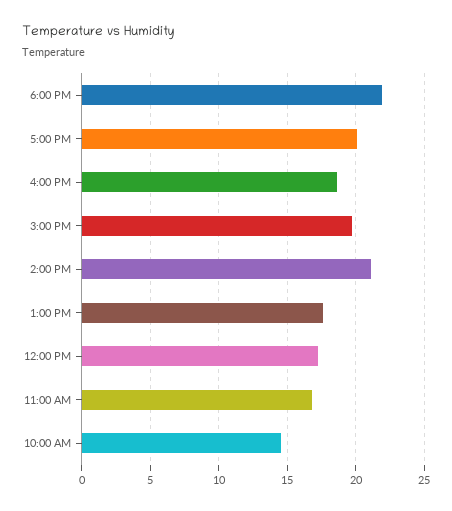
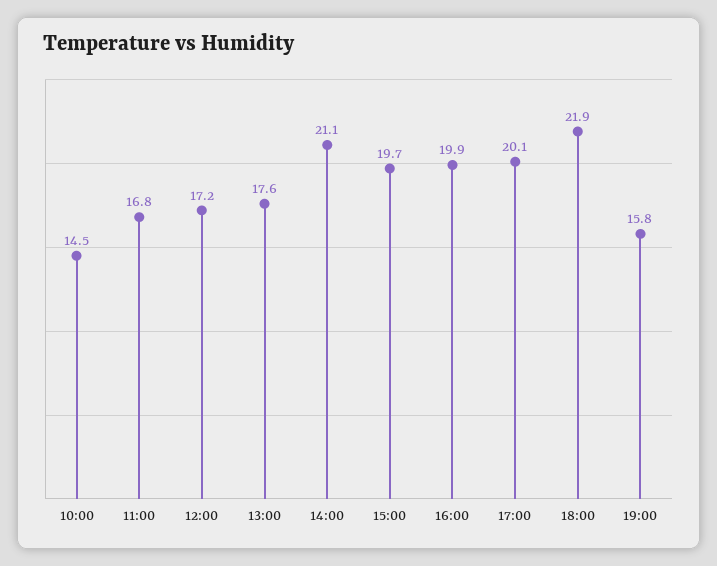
4:00 PM: 18.5 -> 19.9
19:00: none -> 15.8

